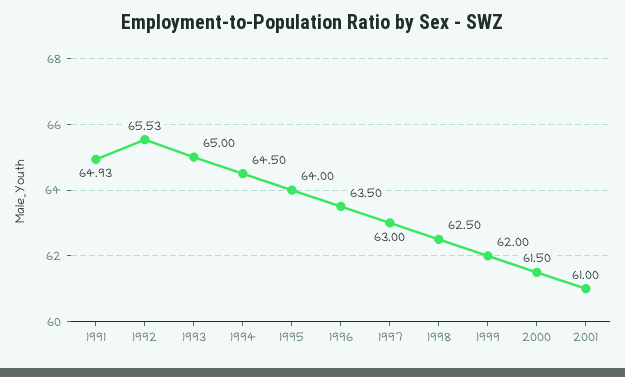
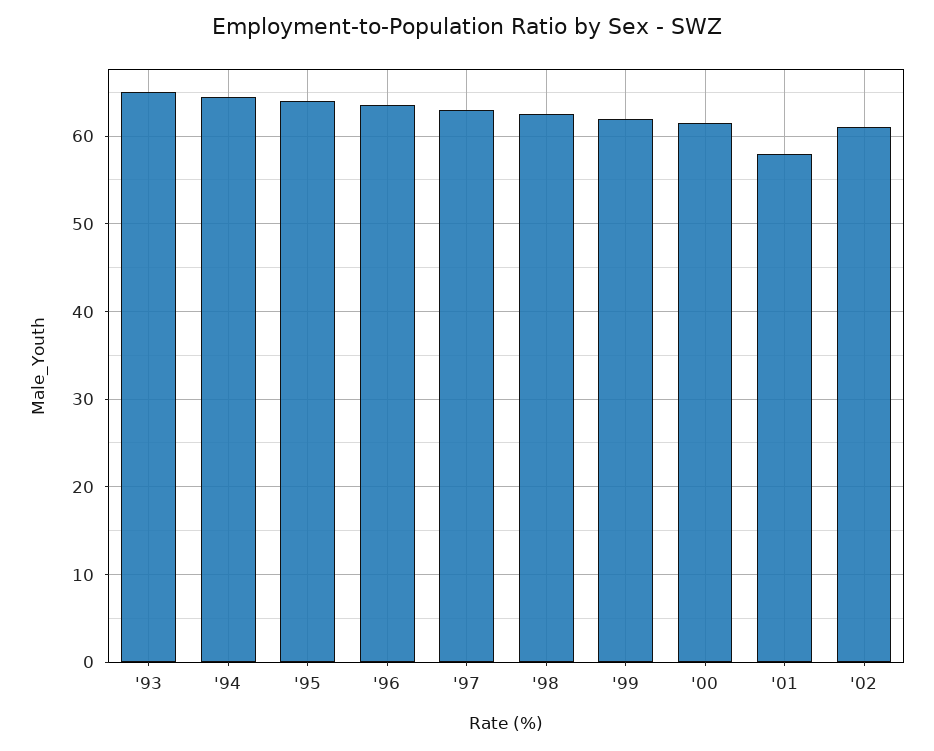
1991: 64.93 -> none
1992: 65.53 -> none
2001: 61 -> 58
'02: none -> 61

